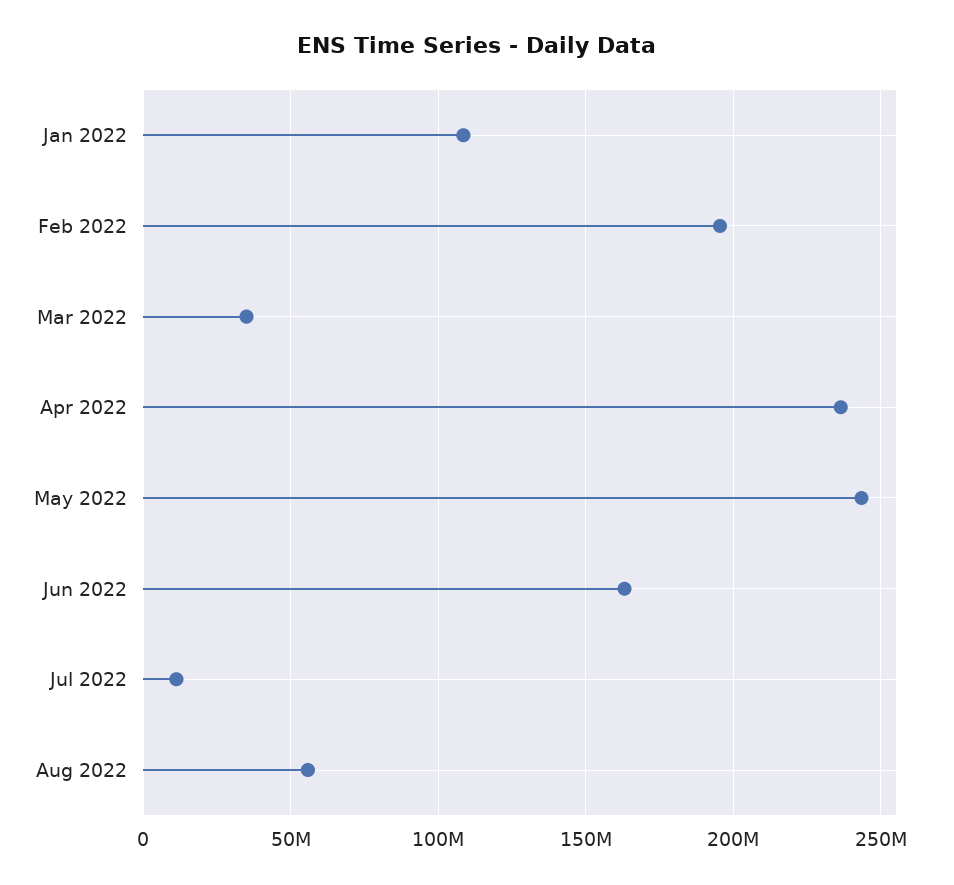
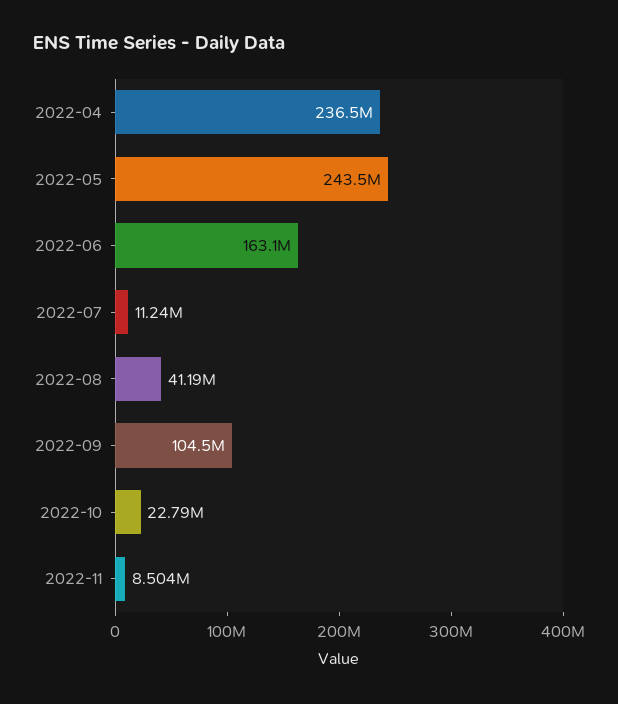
Jan 2022: 110000000 -> none
Feb 2022: 195000000 -> none
Mar 2022: 35000000 -> none
Aug 2022: 55000000 -> 41190000
2022-09: none -> 104500000
2022-10: none -> 22790000
2022-11: none -> 8504000

